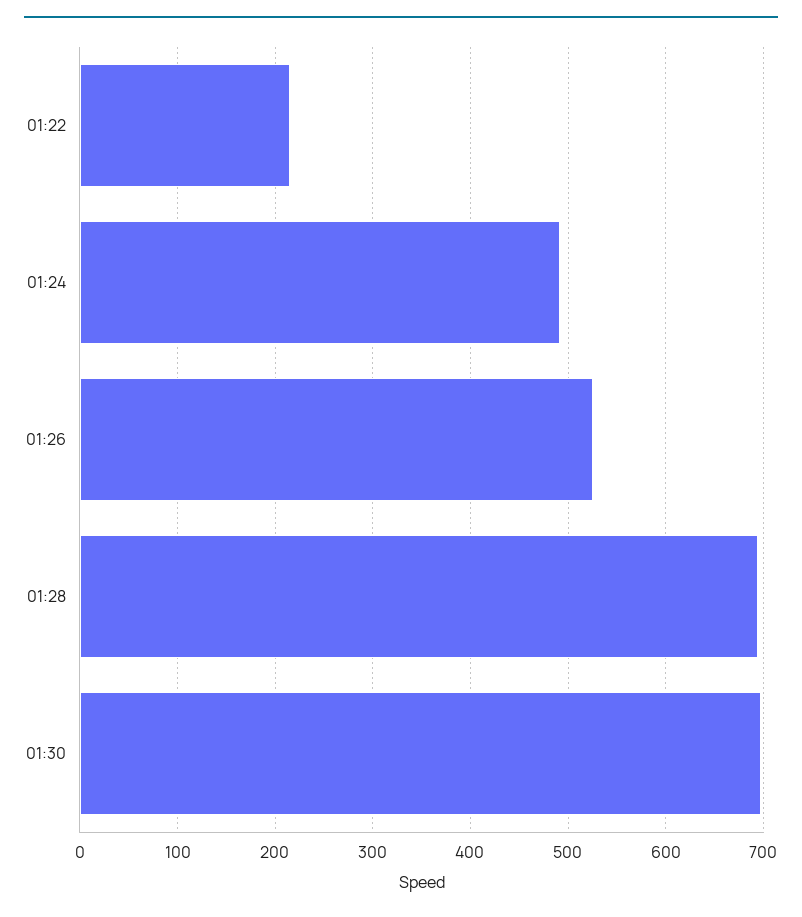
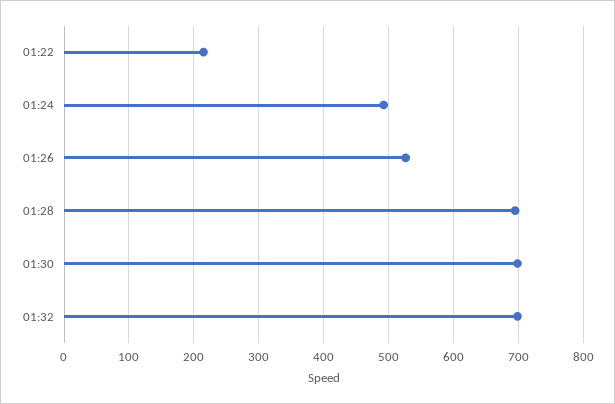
01:32: none -> 700

